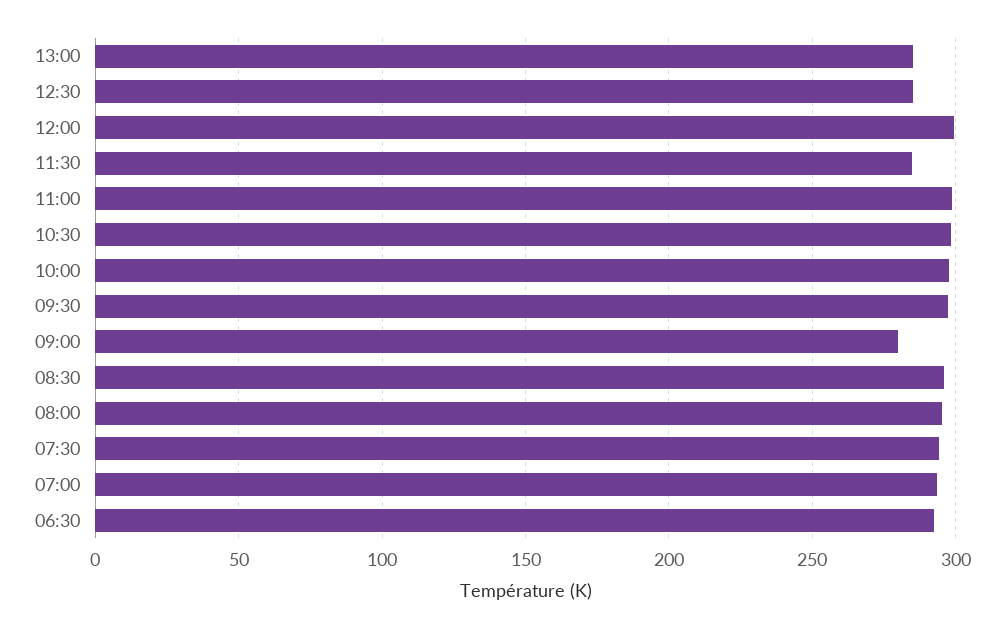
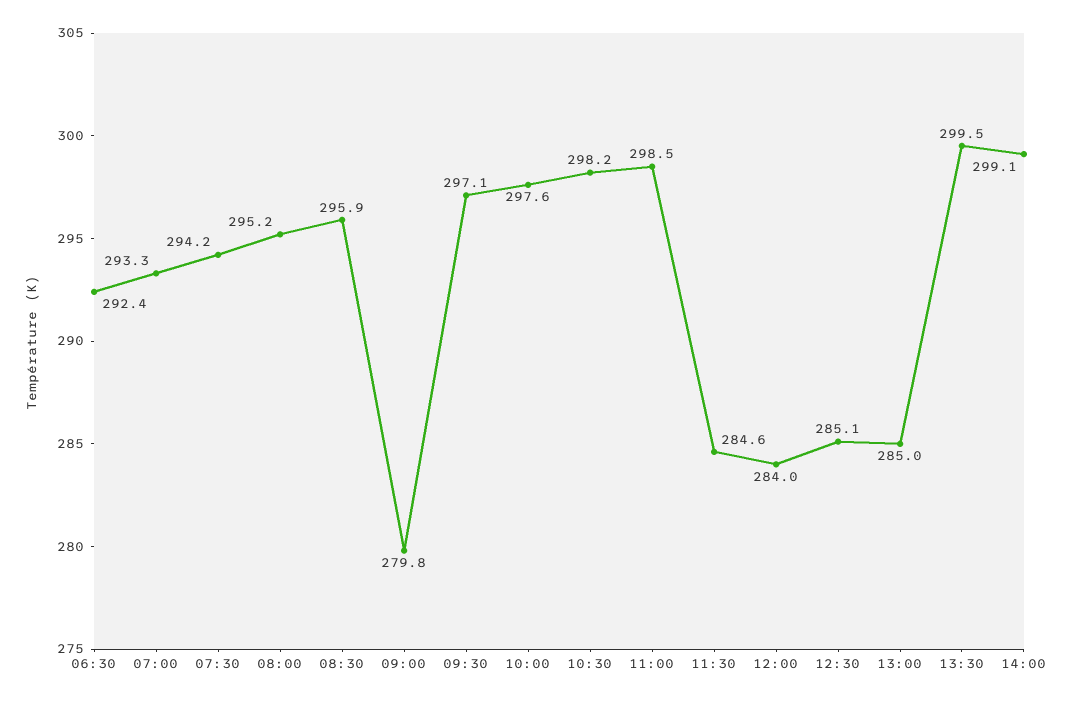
12:00: 300 -> 284
13:30: none -> 299.5
14:00: none -> 299.1

